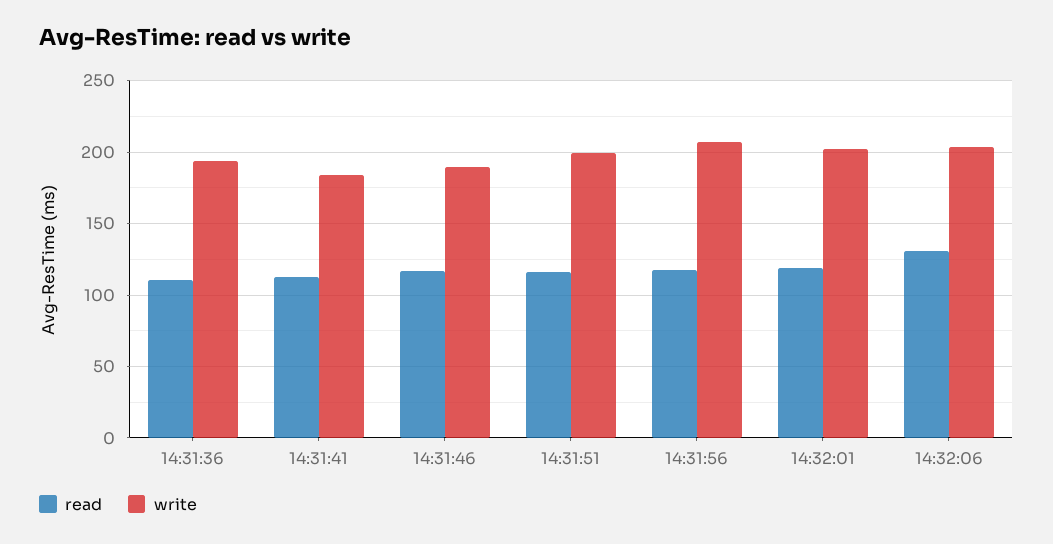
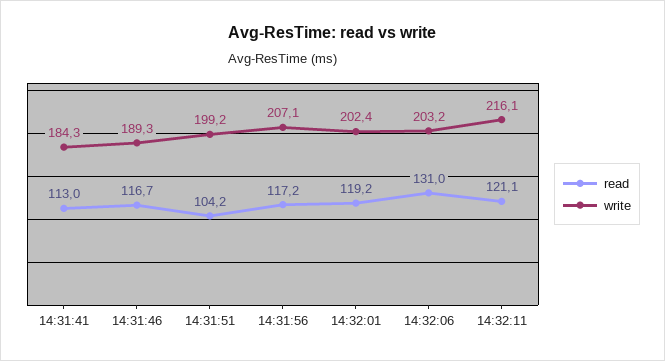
read, 14:31:36: 110 -> none
write, 14:31:36: 195 -> none
read, 14:31:51: 115 -> 104.2
read, 14:32:11: none -> 121.1
write, 14:32:11: none -> 216.1

